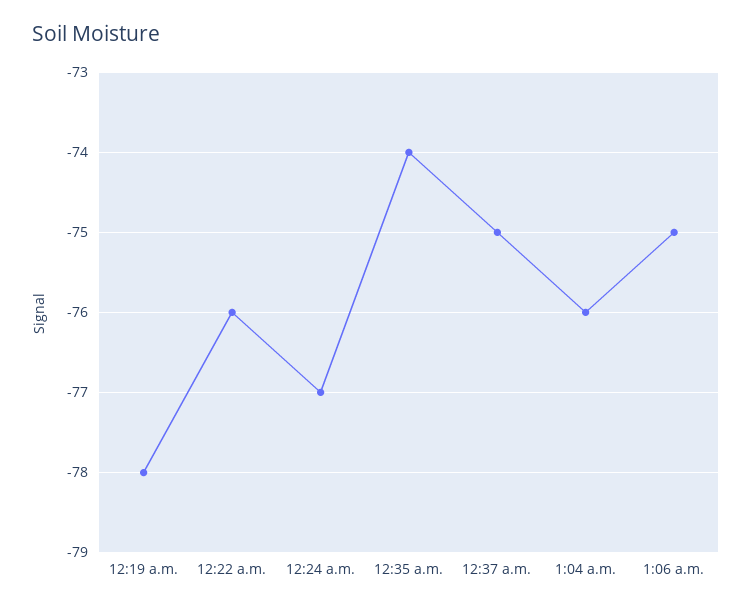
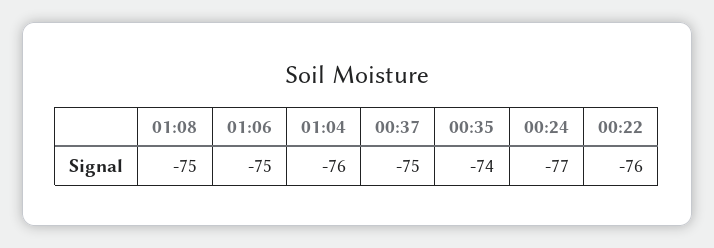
12:19 a.m.: -78 -> none
01:08: none -> -75

